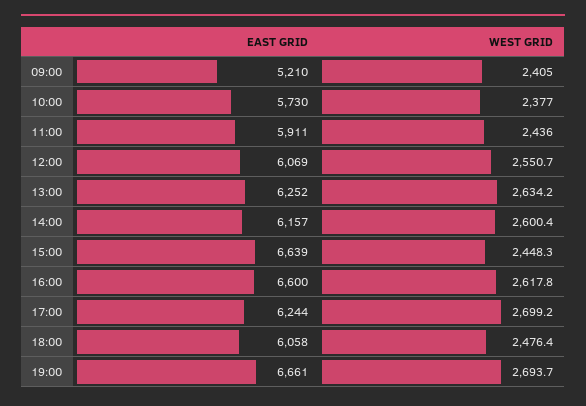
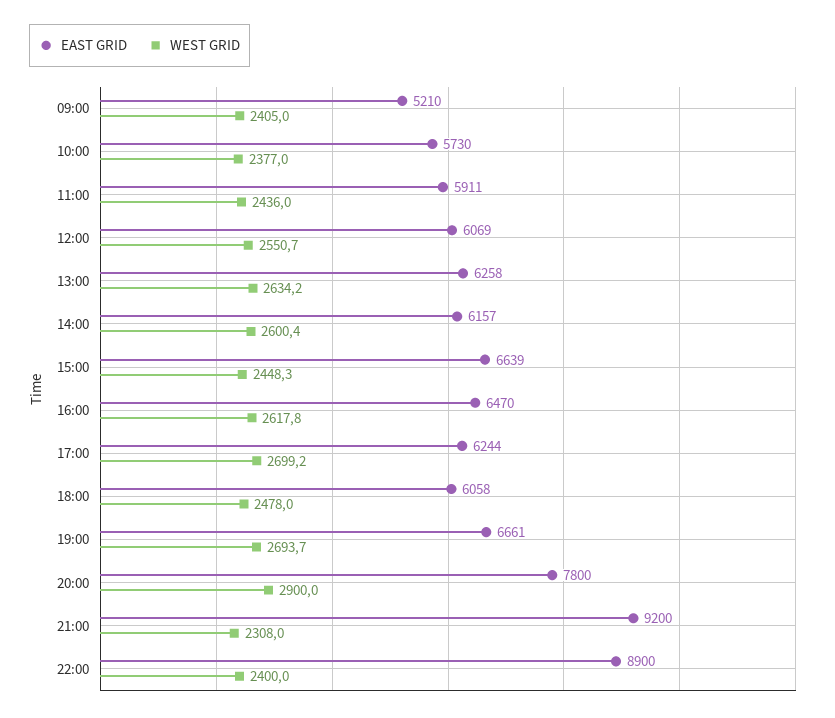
EAST GRID, 13:00: 6252 -> 6258
EAST GRID, 16:00: 6600 -> 6470
WEST GRID, 18:00: 2476.4 -> 2478
EAST GRID, 20:00: none -> 7800
WEST GRID, 20:00: none -> 2900
EAST GRID, 21:00: none -> 9200
WEST GRID, 21:00: none -> 2308
EAST GRID, 22:00: none -> 8900
WEST GRID, 22:00: none -> 2400

